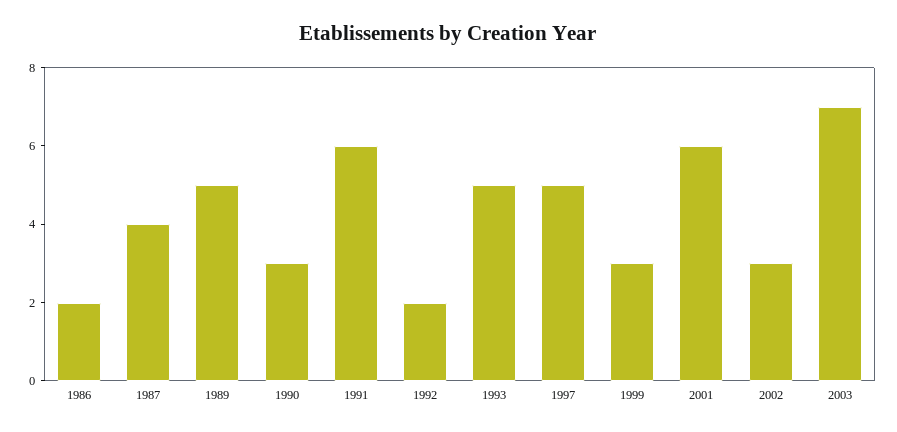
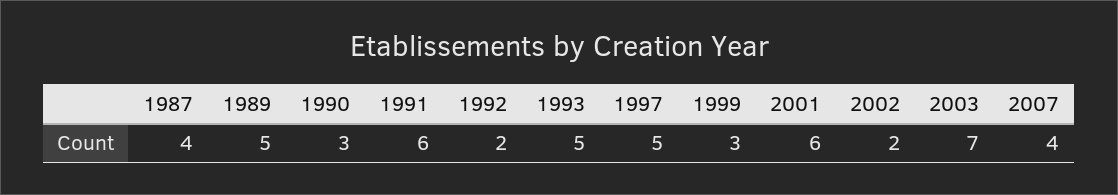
1986: 2 -> none
2002: 3 -> 2
2007: none -> 4

